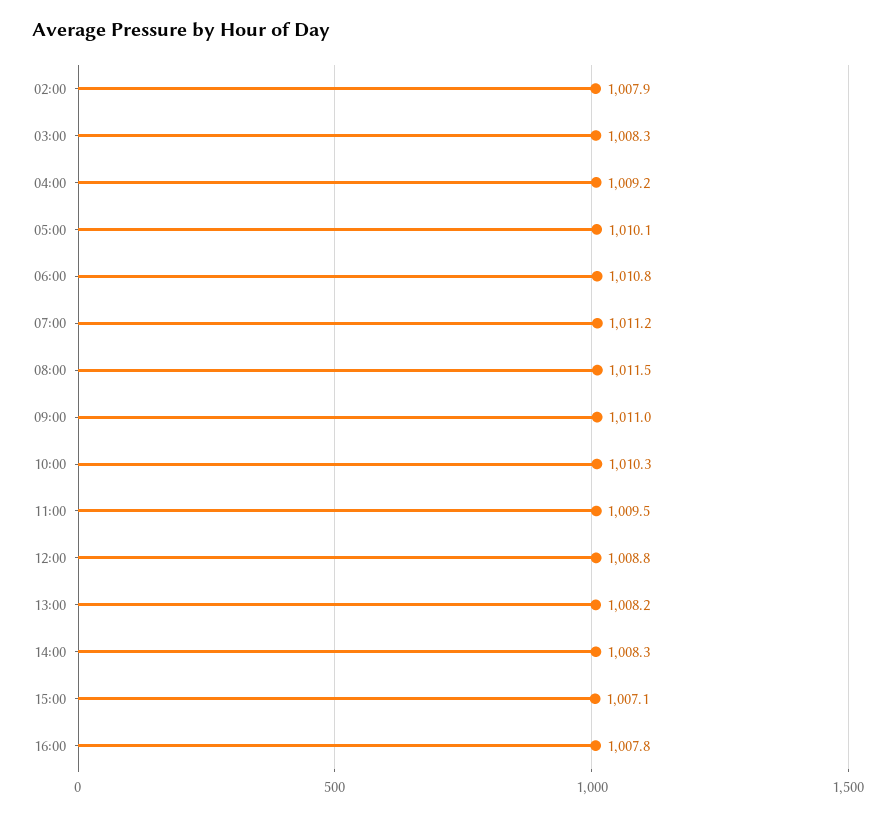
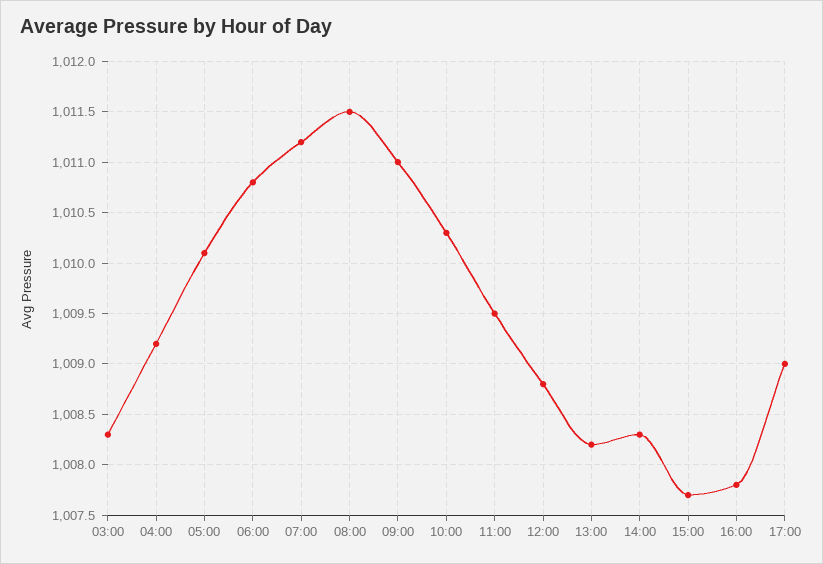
02:00: 1007.9 -> none
15:00: 1007.1 -> 1007.7
17:00: none -> 1009

